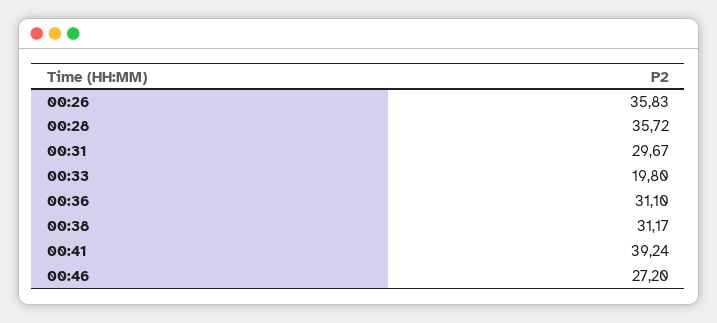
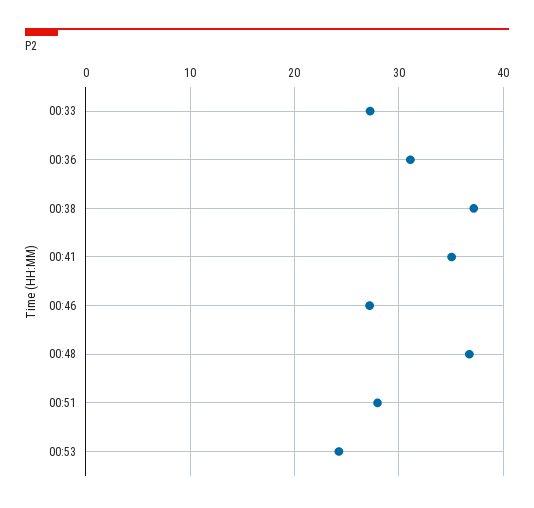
00:26: 35.83 -> none
00:28: 35.72 -> none
00:31: 29.67 -> none
00:33: 19.8 -> 27
00:38: 31.17 -> 37
00:41: 39.24 -> 35
00:48: none -> 37
00:51: none -> 28
00:53: none -> 24

